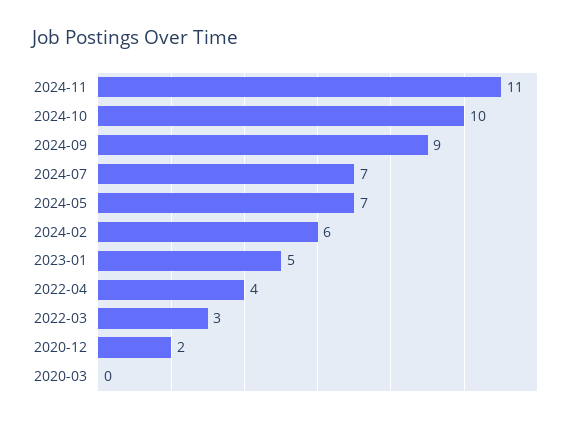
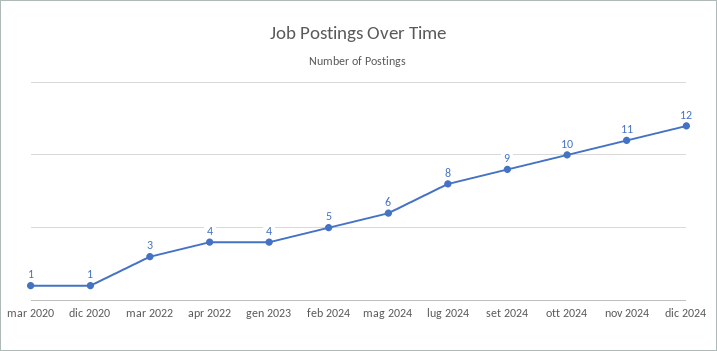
2024-07: 7 -> 8
2024-05: 7 -> 6
2024-02: 6 -> 5
2023-01: 5 -> 4
2020-12: 2 -> 1
2020-03: 0 -> 1
dic 2024: none -> 12

